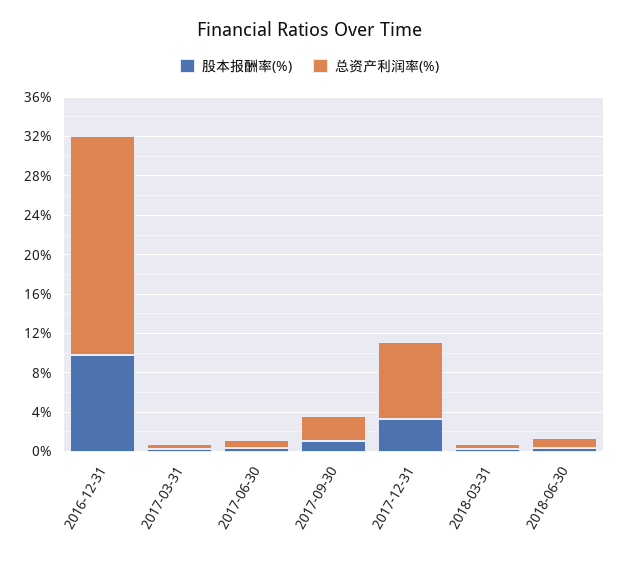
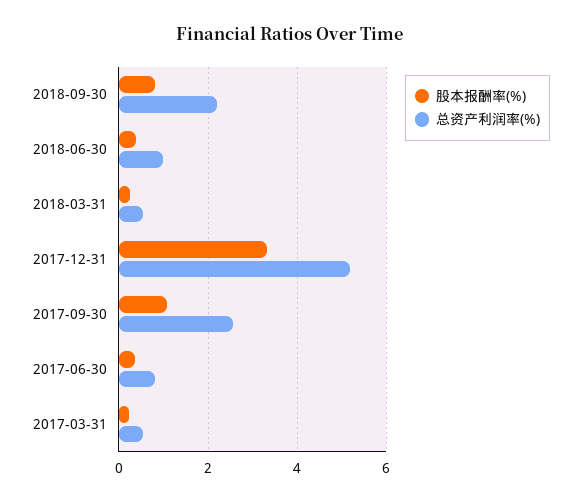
股本报酬率(%), 2016-12-31: 10 -> none
总资产利润率(%), 2016-12-31: 22 -> none
总资产利润率(%), 2017-12-31: 8 -> 5.2
股本报酬率(%), 2018-09-30: none -> 0.8
总资产利润率(%), 2018-09-30: none -> 2.2

